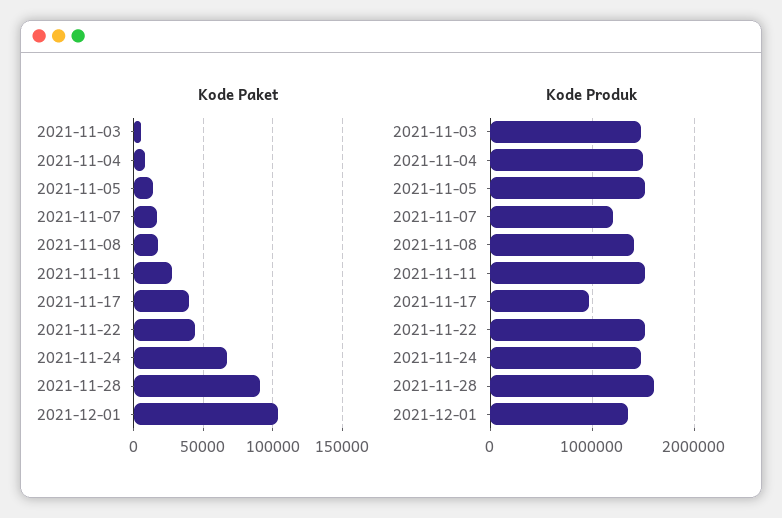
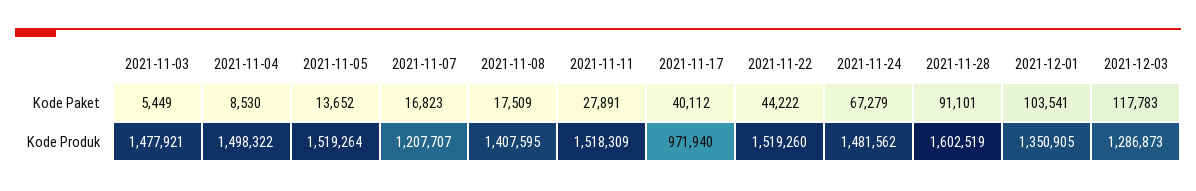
Kode Paket, 2021-12-03: none -> 117783
Kode Produk, 2021-12-03: none -> 1286873

